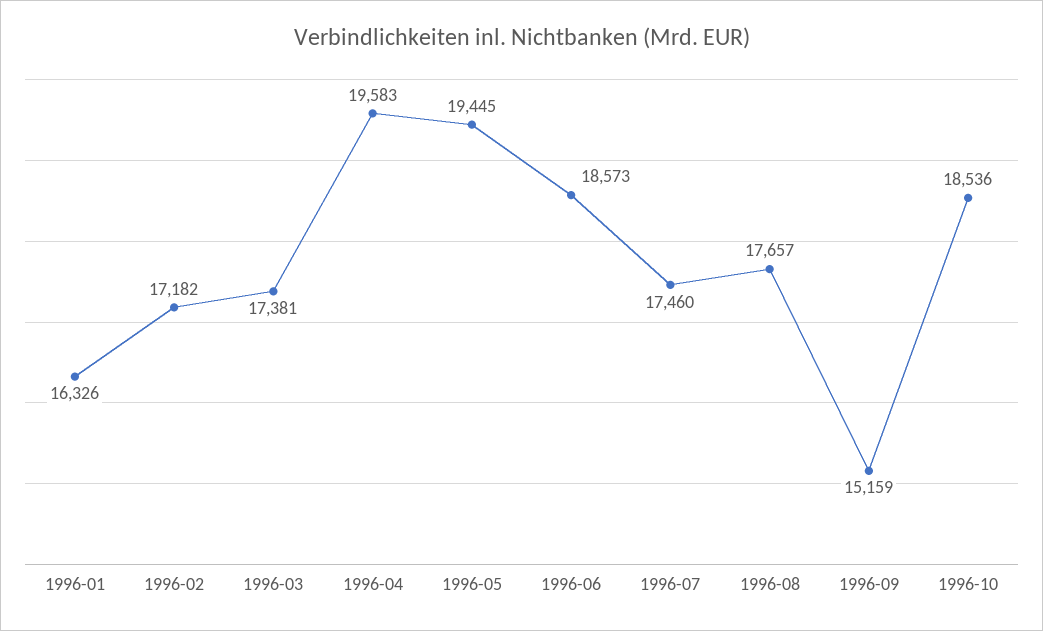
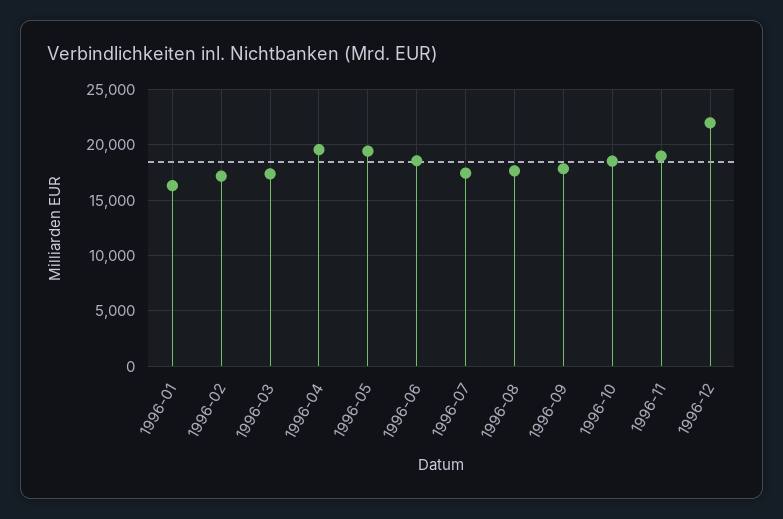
1996-09: 15159 -> 18000
1996-11: none -> 19000
1996-12: none -> 22000

